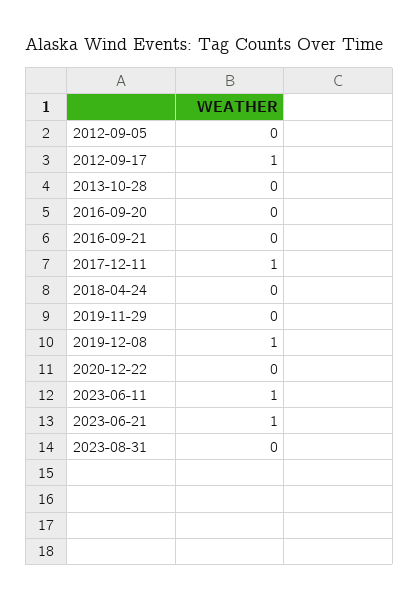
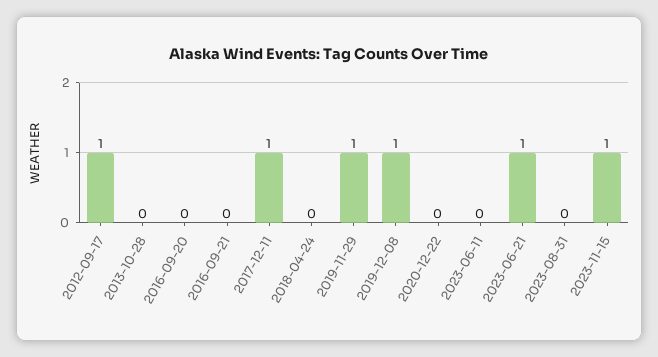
2012-09-05: 0 -> none
2019-11-29: 0 -> 1
2023-06-11: 1 -> 0
2023-11-15: none -> 1

